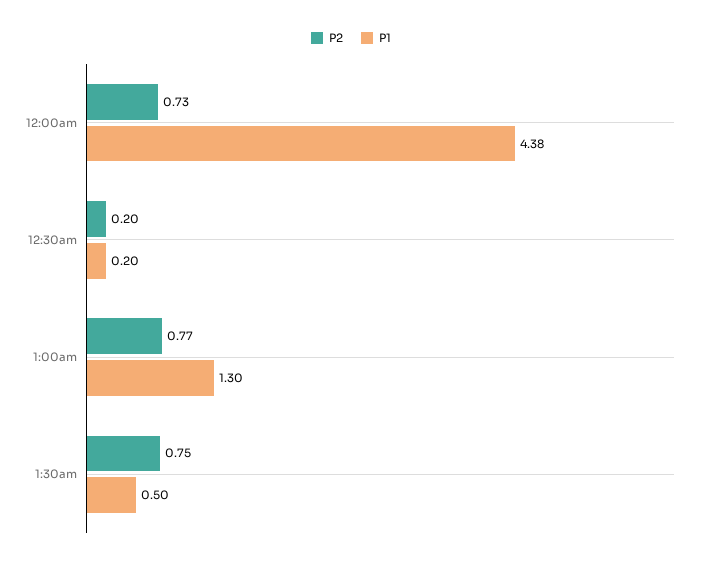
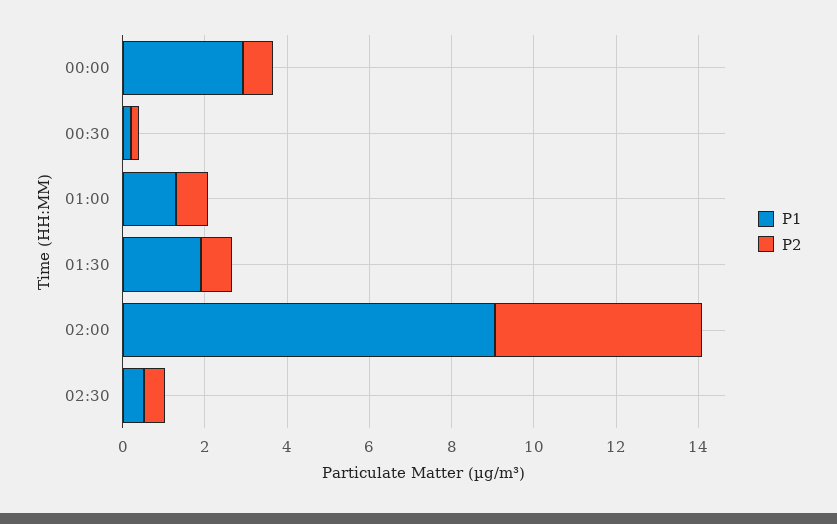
P1, 12:00am: 4.38 -> 3
P1, 1:30am: 0.5 -> 2
P1, 02:00: none -> 9
P2, 02:00: none -> 5
P1, 02:30: none -> 0.5
P2, 02:30: none -> 0.5

